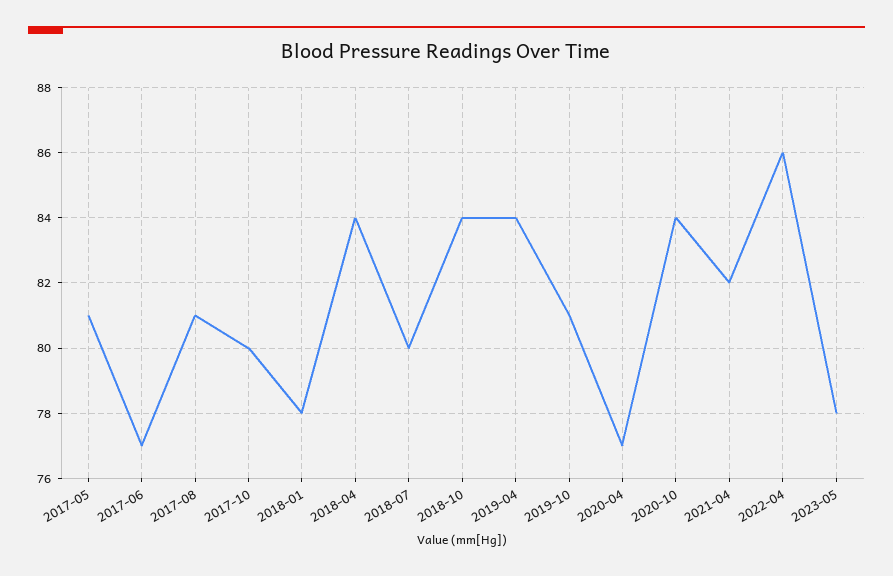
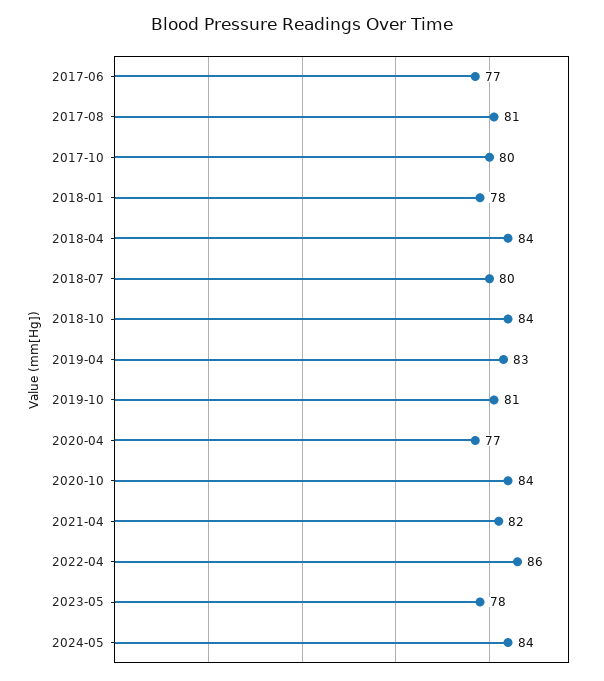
2017-05: 81 -> none
2019-04: 84 -> 83
2024-05: none -> 84

